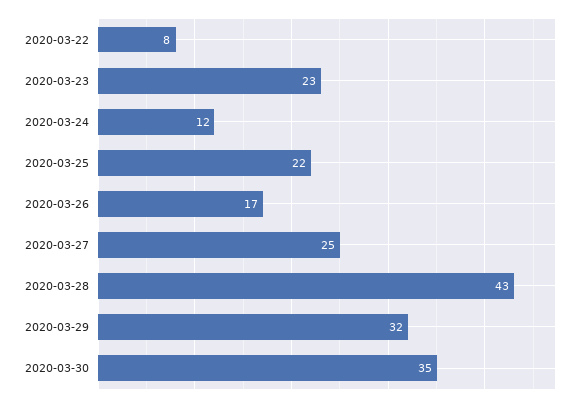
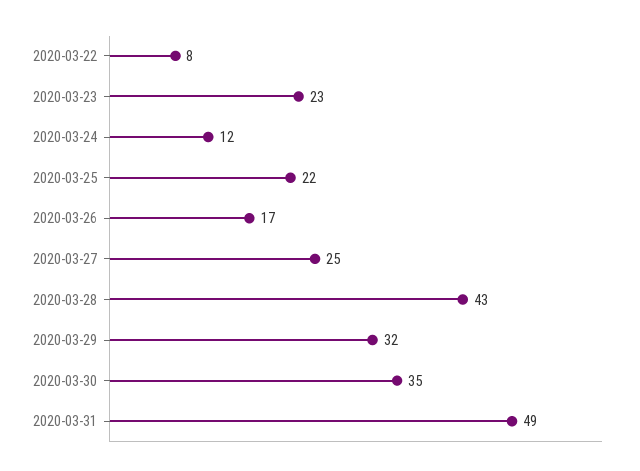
2020-03-31: none -> 49

